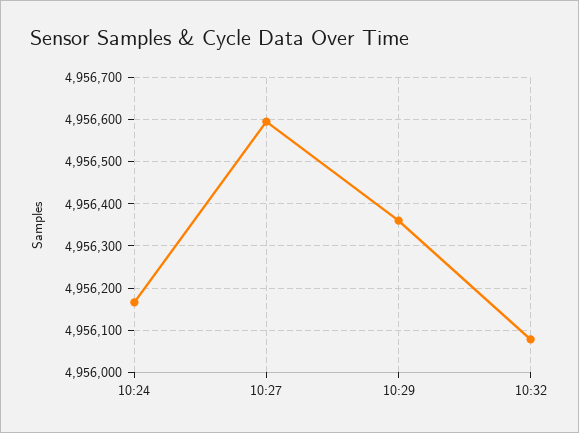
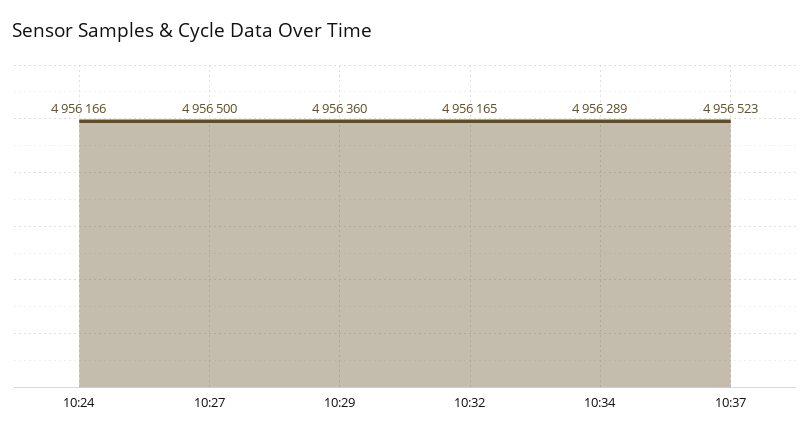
10:27: 4956600 -> 4956500
10:32: 4956080 -> 4956165
10:34: none -> 4956289
10:37: none -> 4956523

